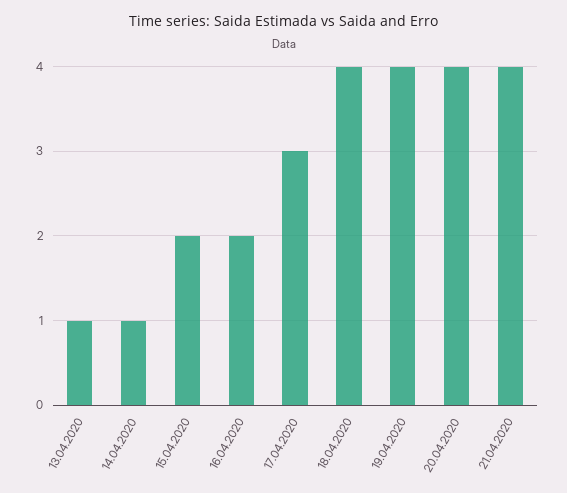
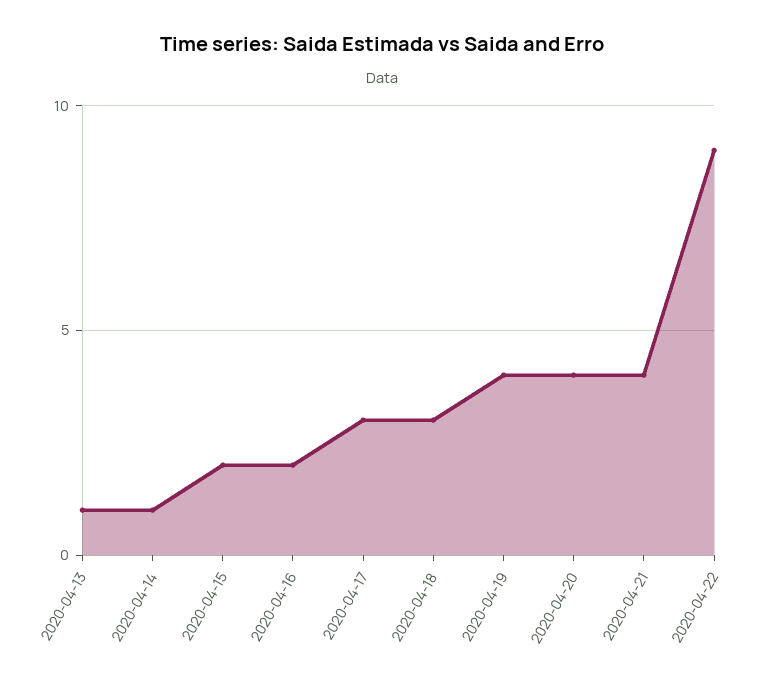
18.04.2020: 4 -> 3
2020-04-22: none -> 9

